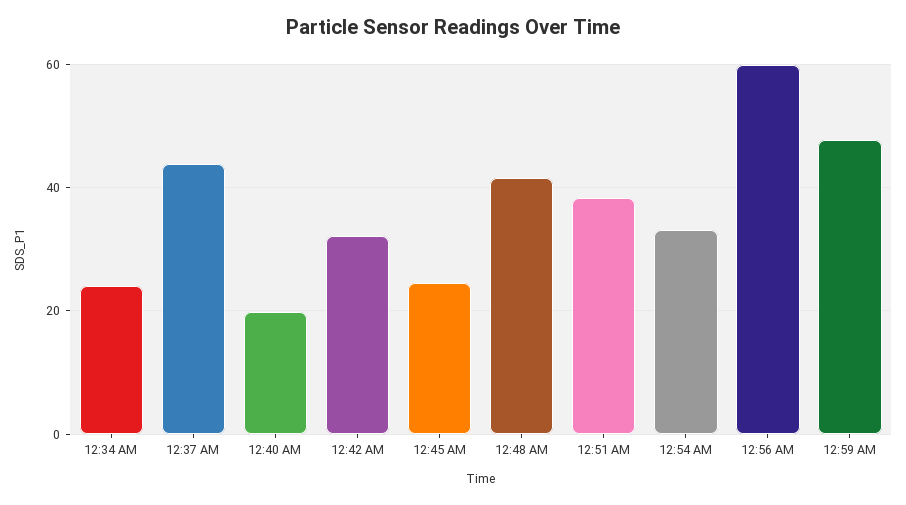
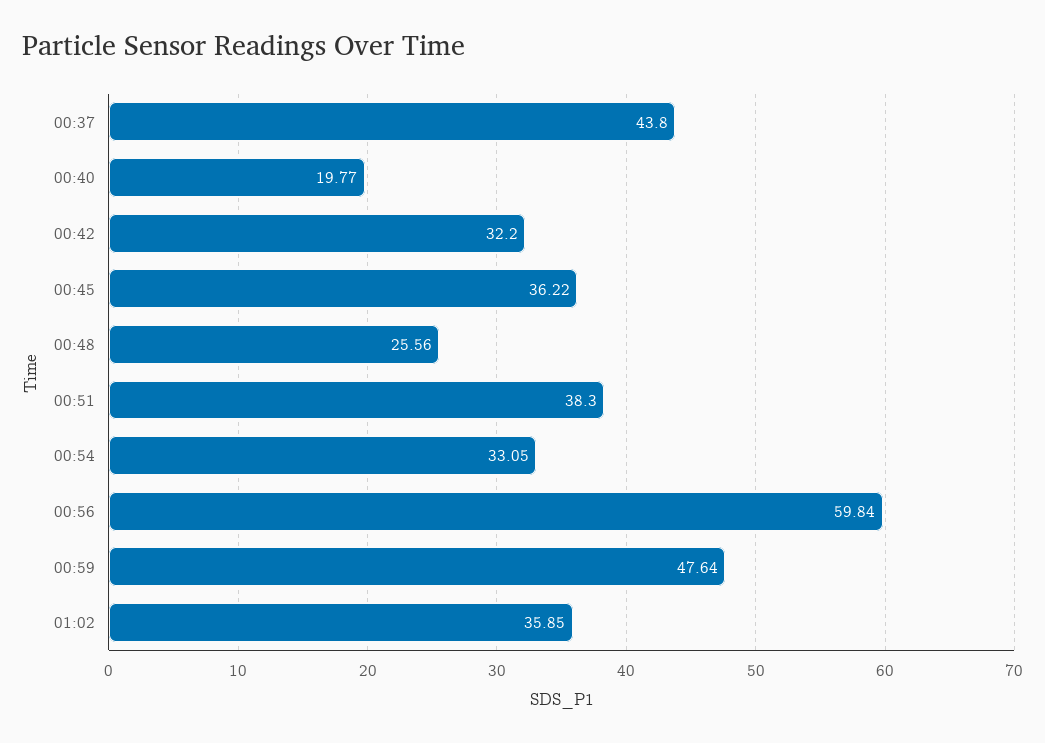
12:34 AM: 24 -> none
12:45 AM: 24 -> 36.22
12:48 AM: 42 -> 25.56
01:02: none -> 35.85

